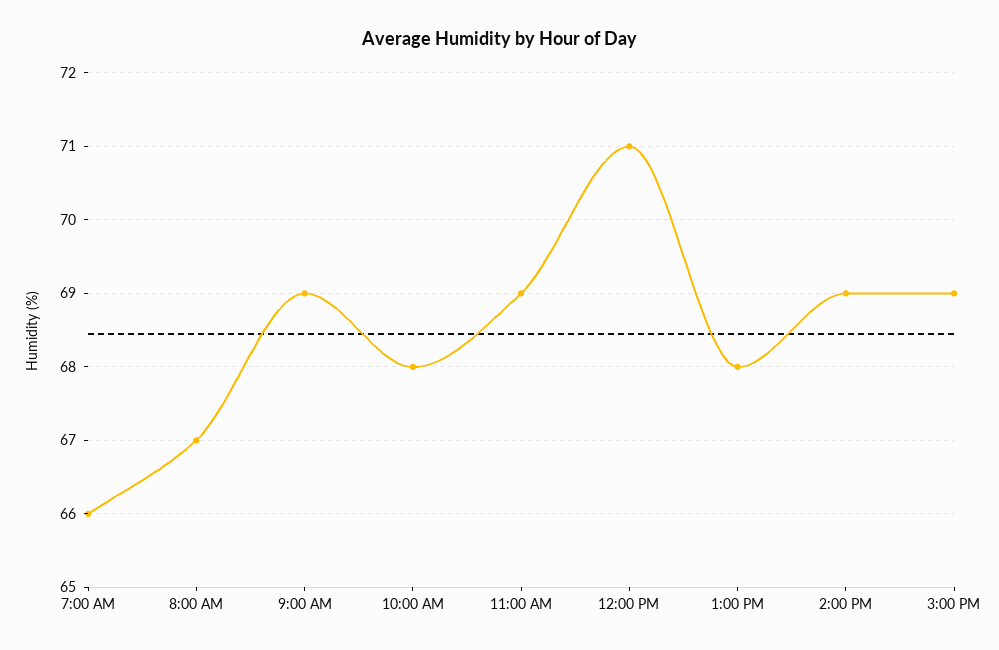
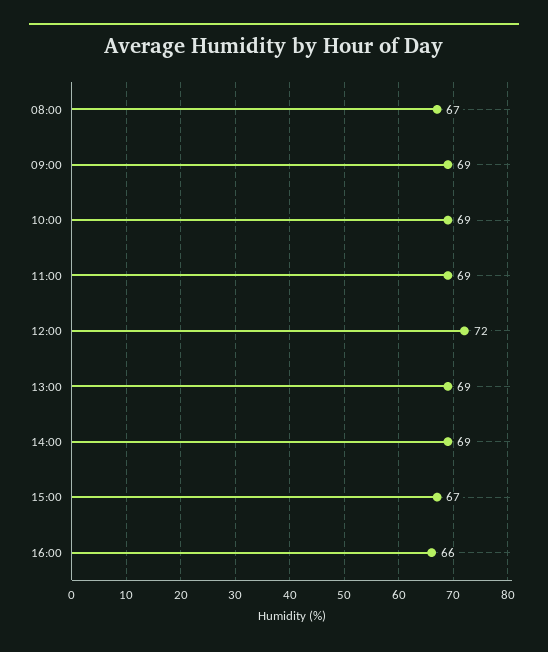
7:00 AM: 66 -> none
10:00 AM: 68 -> 69
12:00 PM: 71 -> 72
1:00 PM: 68 -> 69
3:00 PM: 69 -> 67
16:00: none -> 66

